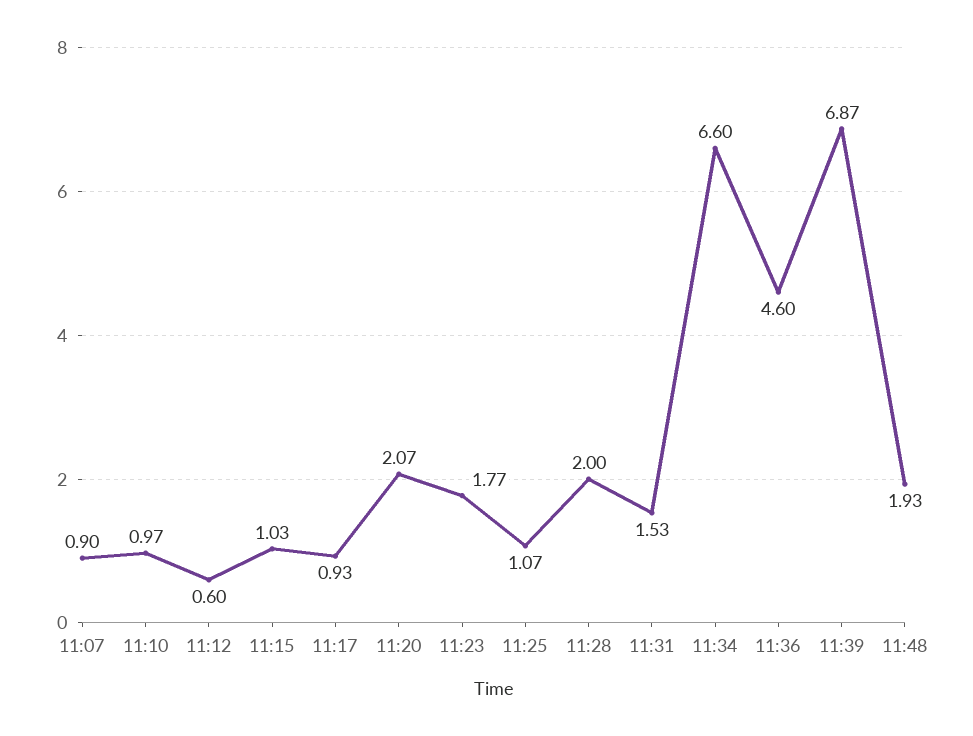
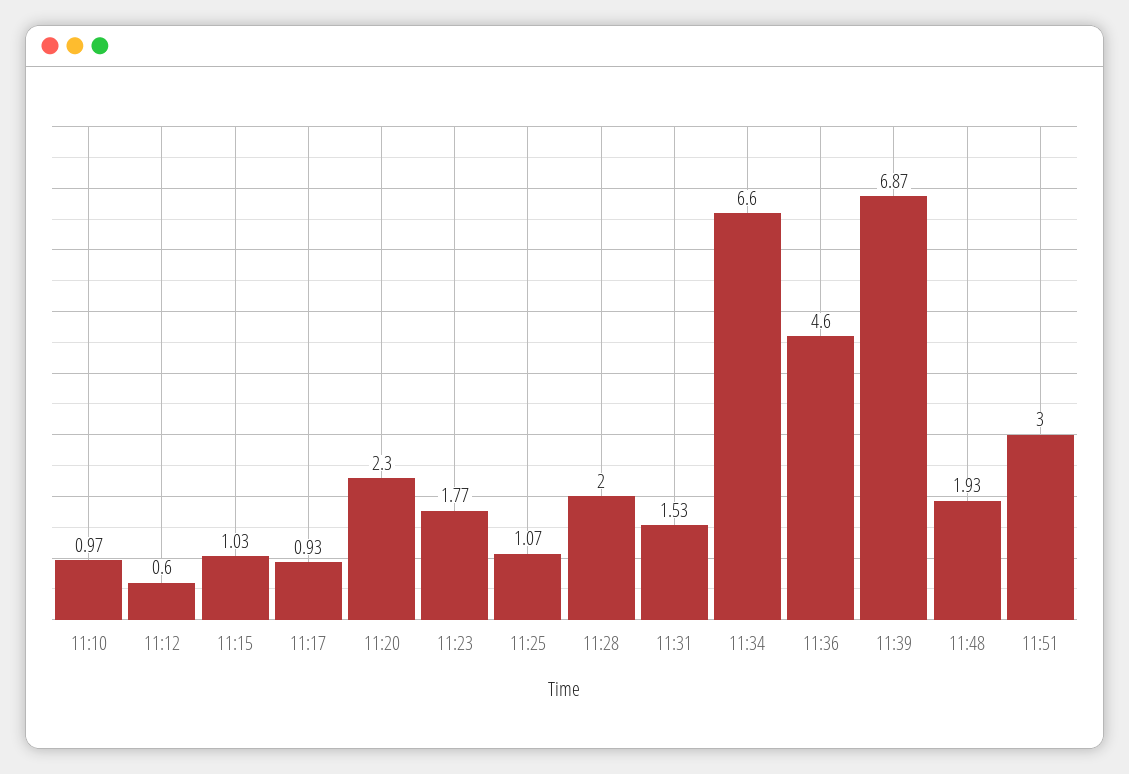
11:07: 0.9 -> none
11:20: 2.07 -> 2.3
11:51: none -> 3

